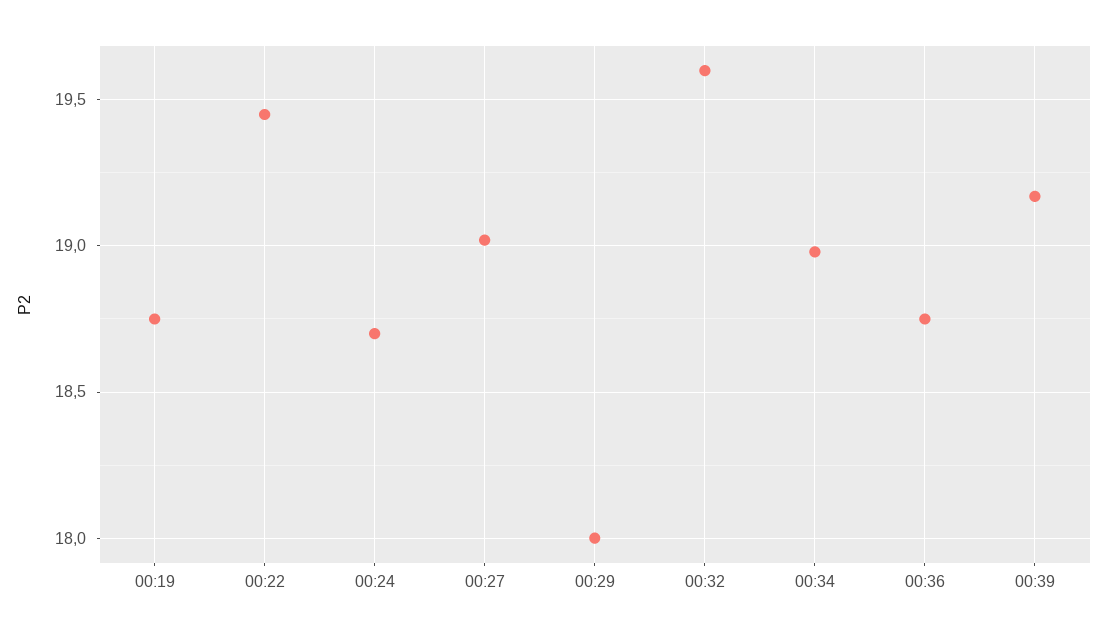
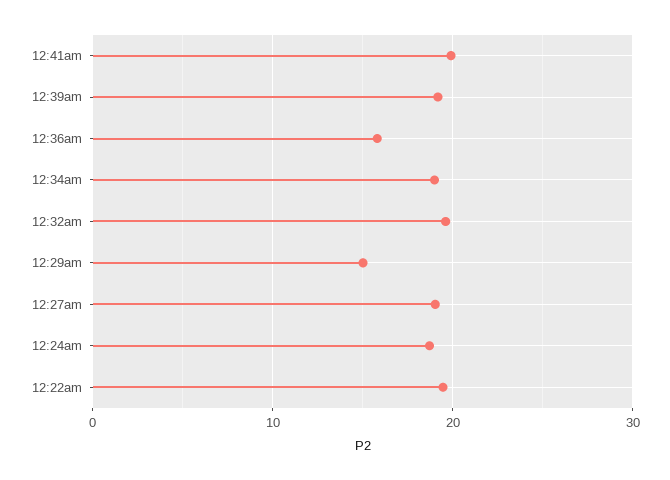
00:19: 18.75 -> none
00:29: 18 -> 15
00:36: 18.75 -> 16
12:41am: none -> 20

